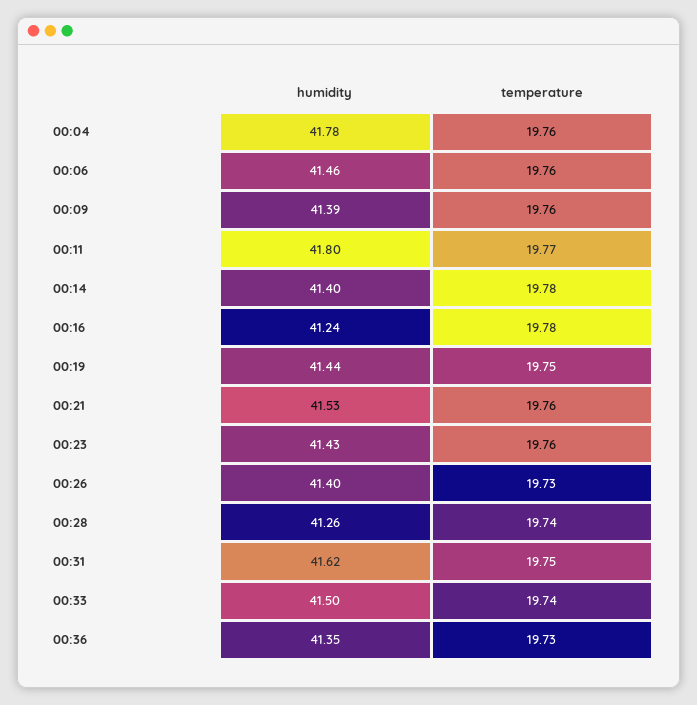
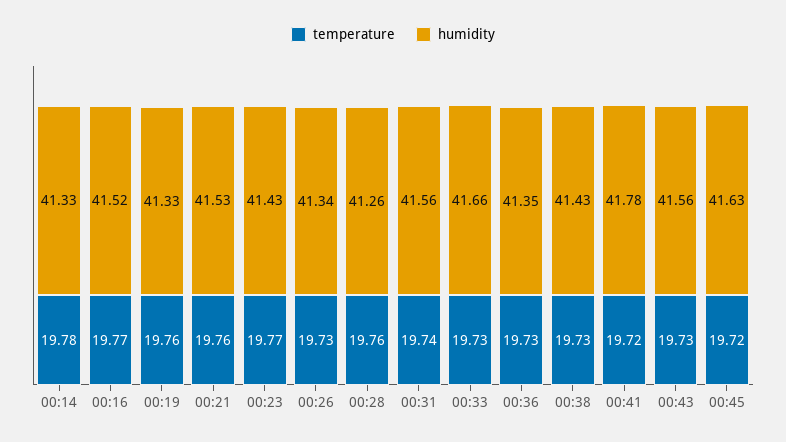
humidity, 00:04: 41.78 -> none
temperature, 00:04: 19.76 -> none
humidity, 00:06: 41.46 -> none
temperature, 00:06: 19.76 -> none
humidity, 00:09: 41.39 -> none
temperature, 00:09: 19.76 -> none
humidity, 00:11: 41.8 -> none
temperature, 00:11: 19.77 -> none
humidity, 00:14: 41.4 -> 41.33
humidity, 00:16: 41.24 -> 41.52
temperature, 00:16: 19.78 -> 19.77
humidity, 00:19: 41.44 -> 41.33
temperature, 00:19: 19.75 -> 19.76
temperature, 00:23: 19.76 -> 19.77
humidity, 00:26: 41.4 -> 41.34
temperature, 00:28: 19.74 -> 19.76
humidity, 00:31: 41.62 -> 41.56
temperature, 00:31: 19.75 -> 19.74
humidity, 00:33: 41.5 -> 41.66
temperature, 00:33: 19.74 -> 19.73
temperature, 00:38: none -> 19.73
humidity, 00:38: none -> 41.43
temperature, 00:41: none -> 19.72
humidity, 00:41: none -> 41.78
temperature, 00:43: none -> 19.73
humidity, 00:43: none -> 41.56
temperature, 00:45: none -> 19.72
humidity, 00:45: none -> 41.63

